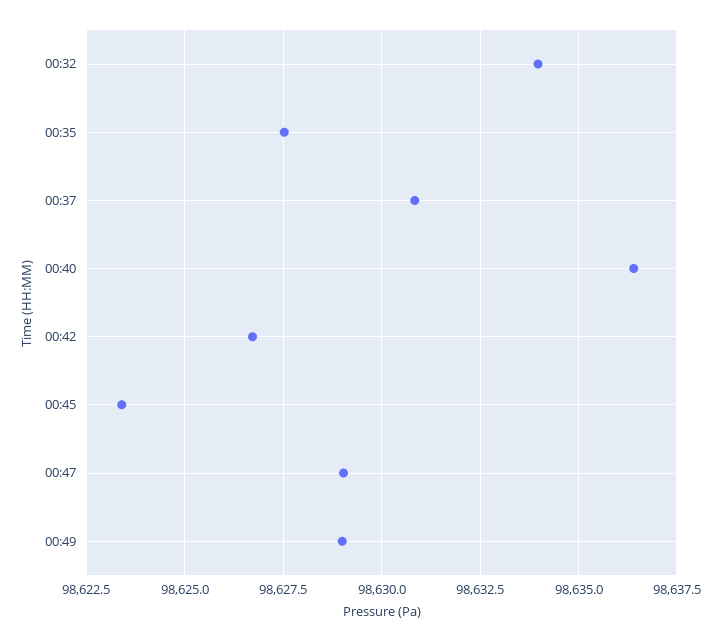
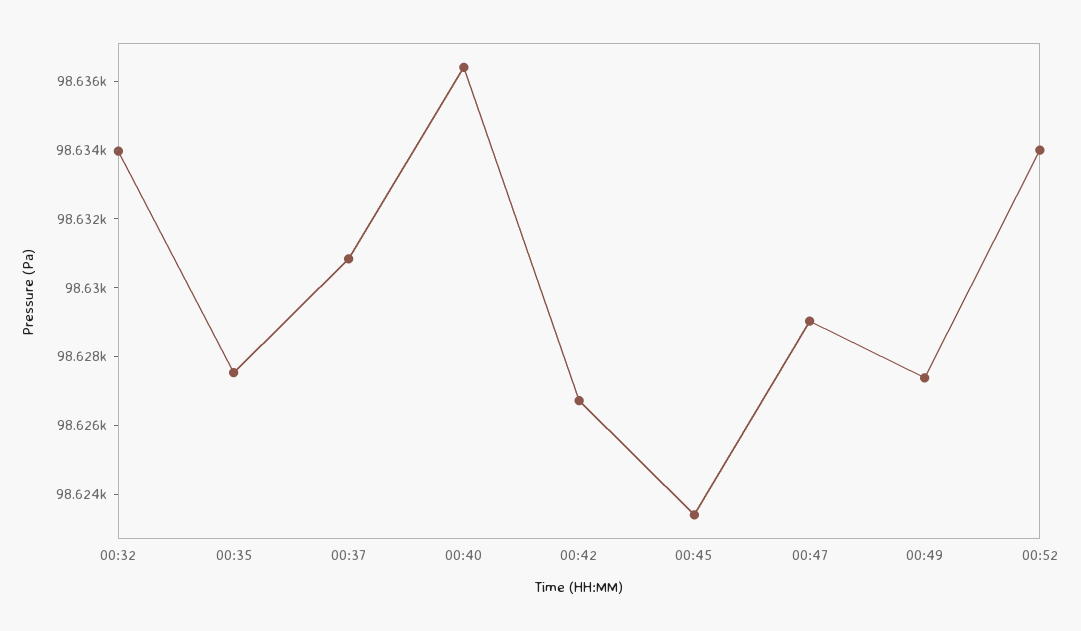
00:49: 98629 -> 98627.5
00:52: none -> 98634

